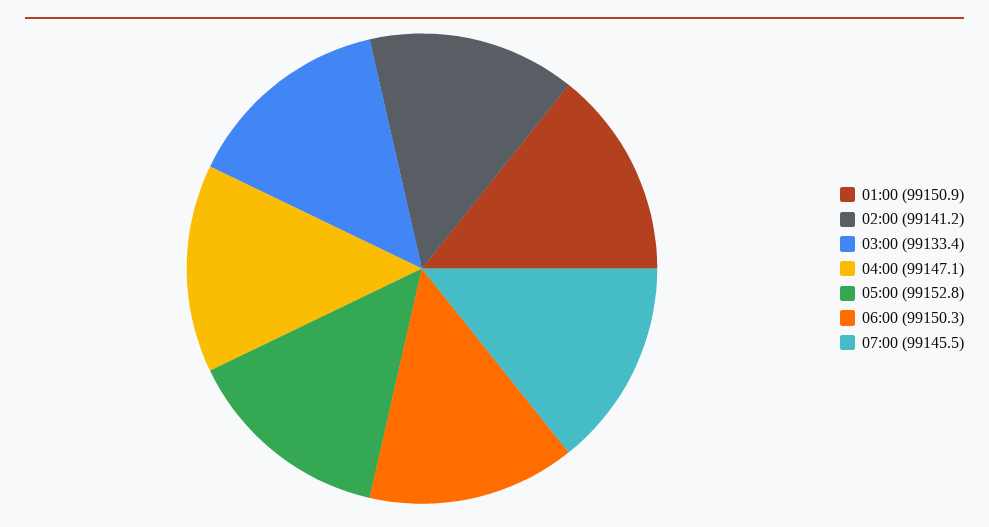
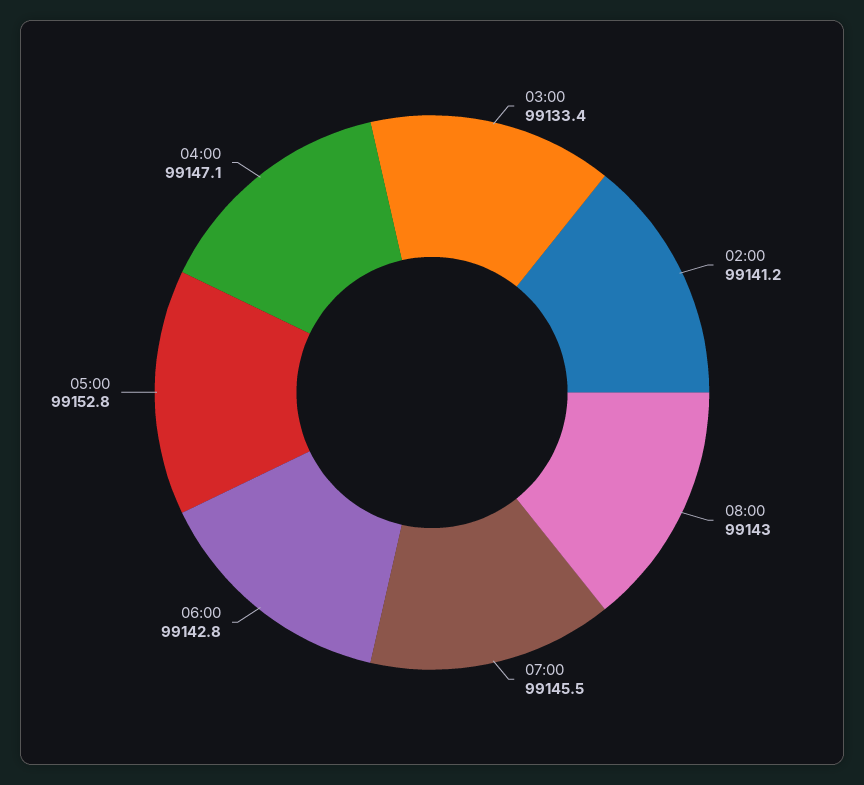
01:00: 99150.9 -> none
06:00: 99150.3 -> 99142.8
08:00: none -> 99143

